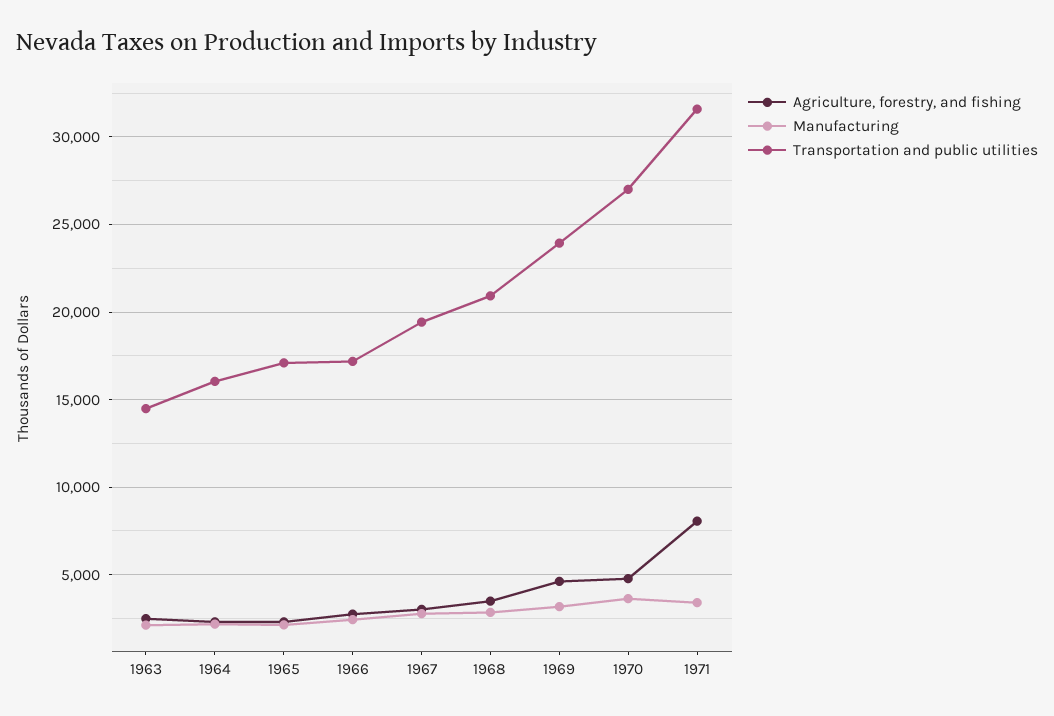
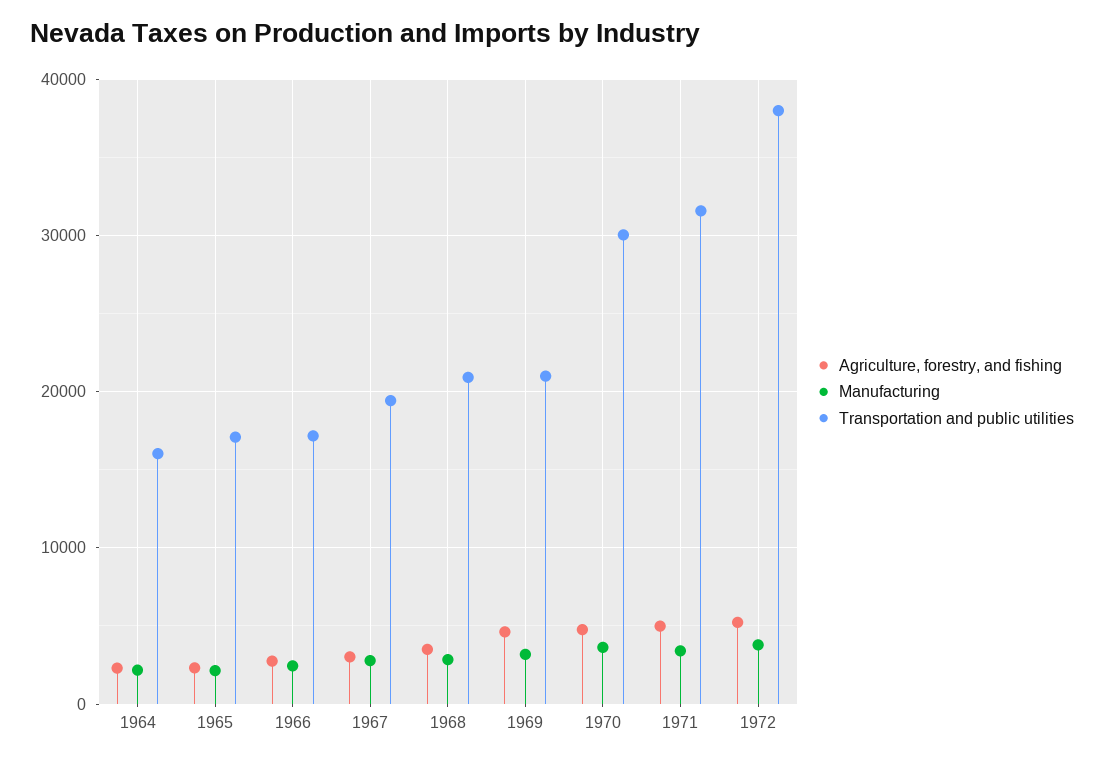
Agriculture, forestry, and fishing, 1963: 2500 -> none
Manufacturing, 1963: 2000 -> none
Transportation and public utilities, 1963: 14500 -> none
Transportation and public utilities, 1969: 24000 -> 21000
Transportation and public utilities, 1970: 27000 -> 30000
Agriculture, forestry, and fishing, 1971: 8000 -> 5000
Agriculture, forestry, and fishing, 1972: none -> 5000
Manufacturing, 1972: none -> 4000
Transportation and public utilities, 1972: none -> 38000

